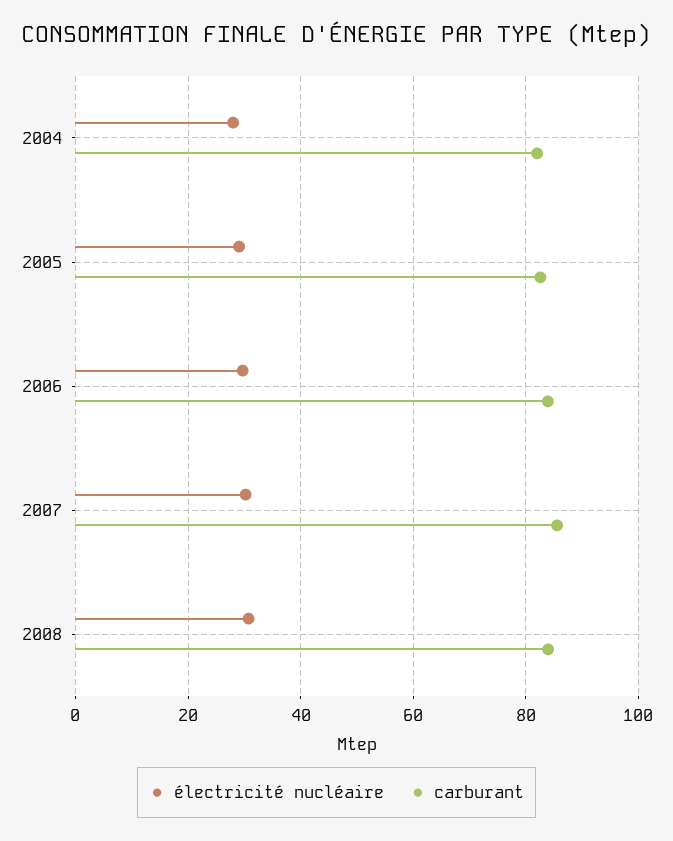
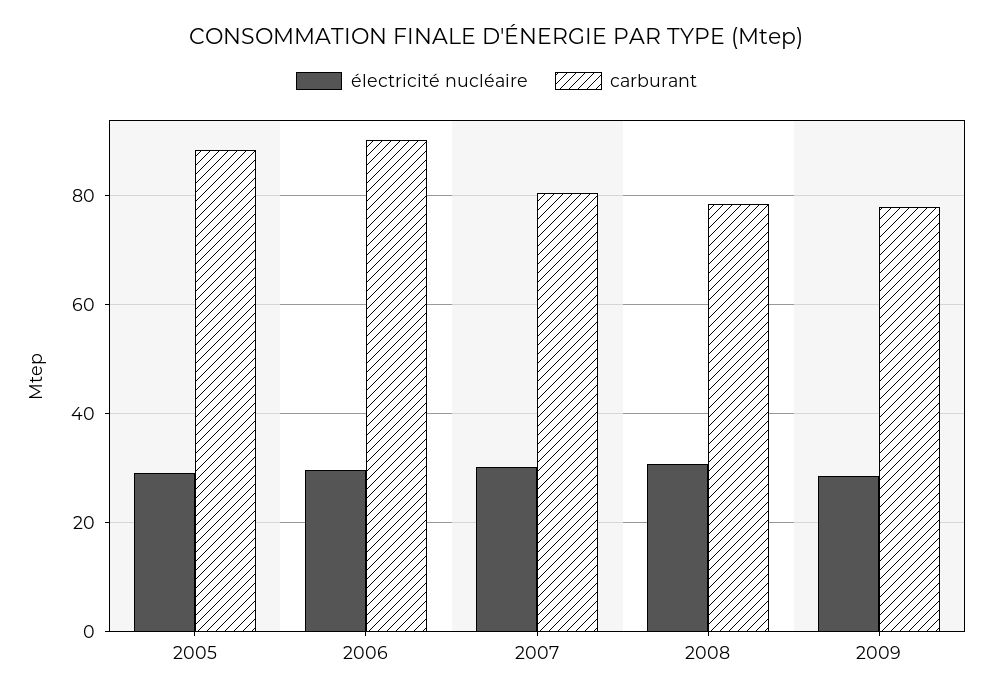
électricité nucléaire, 2004: 28 -> none
carburant, 2004: 82 -> none
carburant, 2005: 82 -> 88
carburant, 2006: 84 -> 90
carburant, 2007: 86 -> 80
carburant, 2008: 84 -> 78
électricité nucléaire, 2009: none -> 28
carburant, 2009: none -> 78

